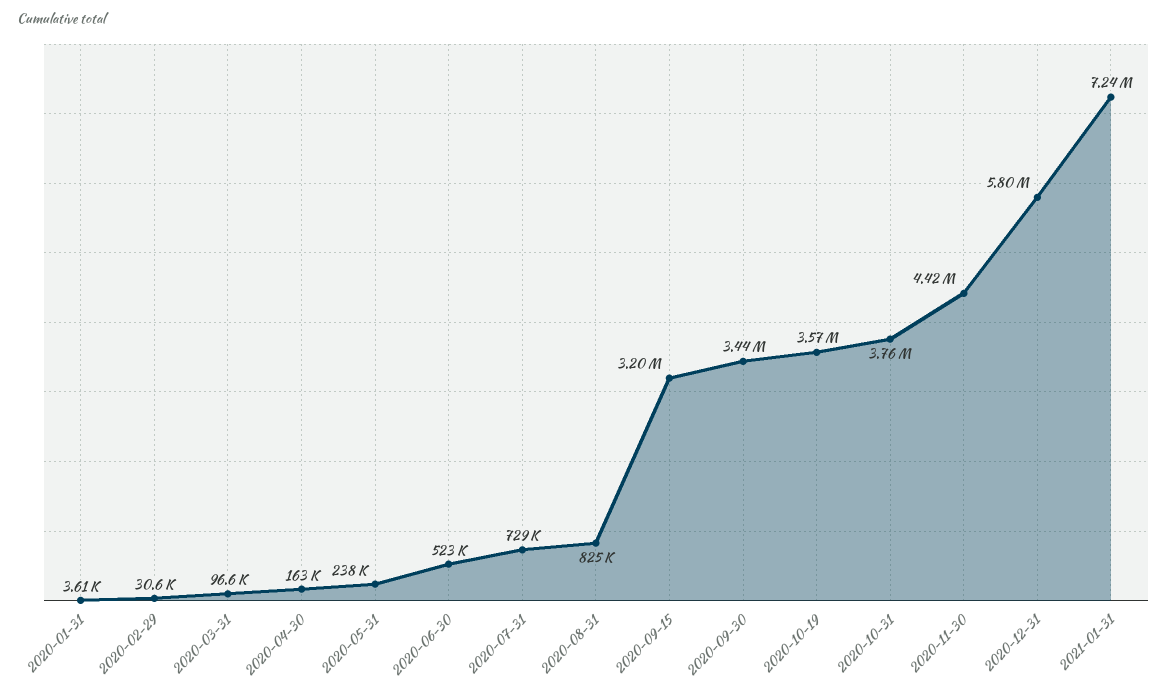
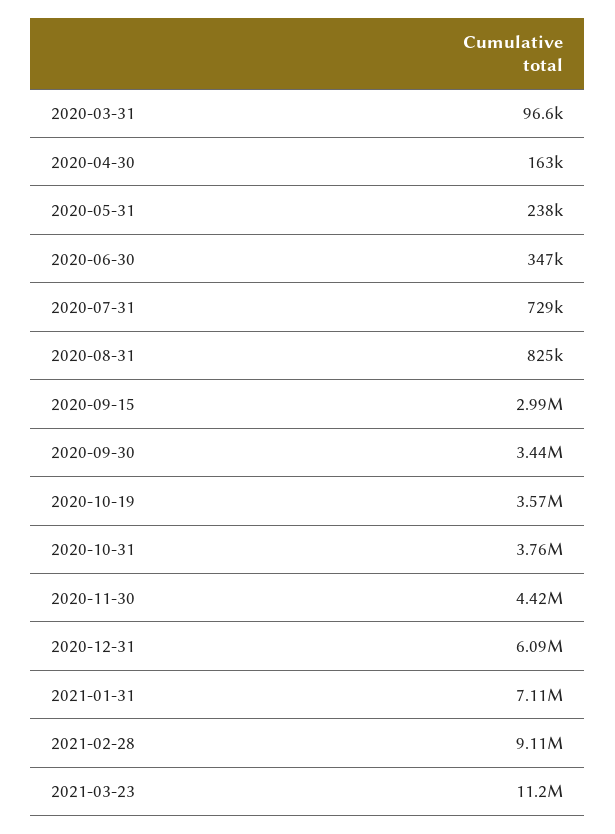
2020-01-31: 3610 -> none
2020-02-29: 30600 -> none
2020-06-30: 523000 -> 347000
2020-09-15: 3200000 -> 2990000
2020-12-31: 5800000 -> 6090000
2021-01-31: 7240000 -> 7110000
2021-02-28: none -> 9110000
2021-03-23: none -> 11200000

